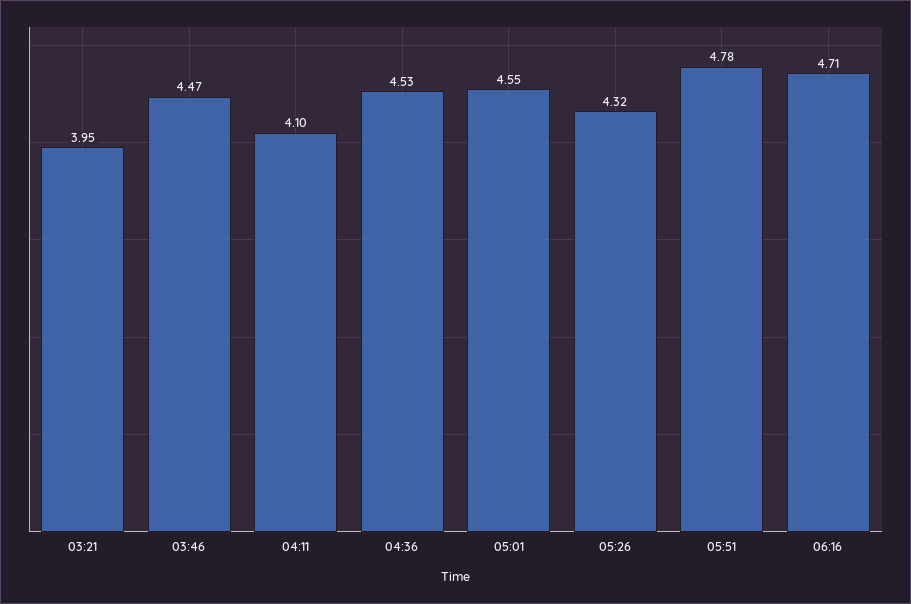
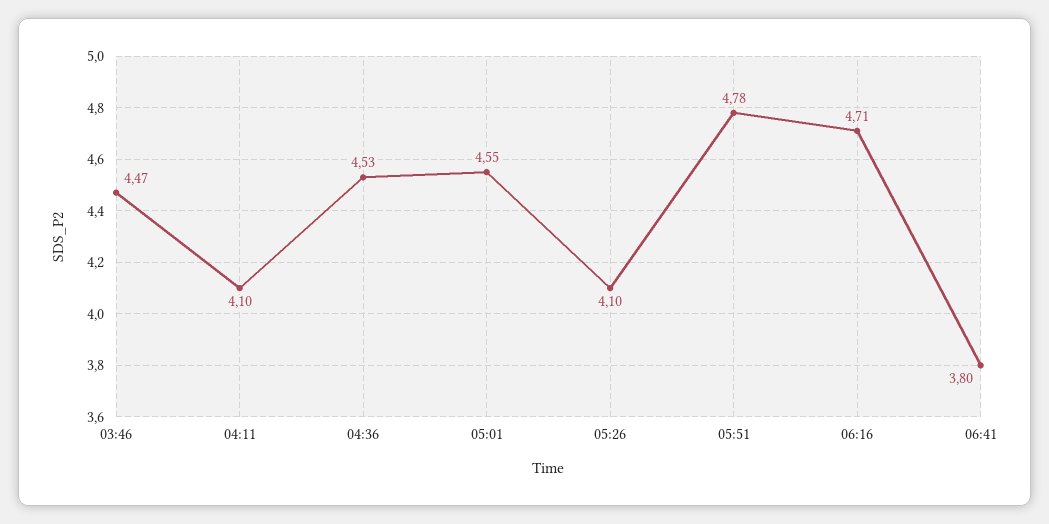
03:21: 3.95 -> none
05:26: 4.32 -> 4.1
06:41: none -> 3.8

